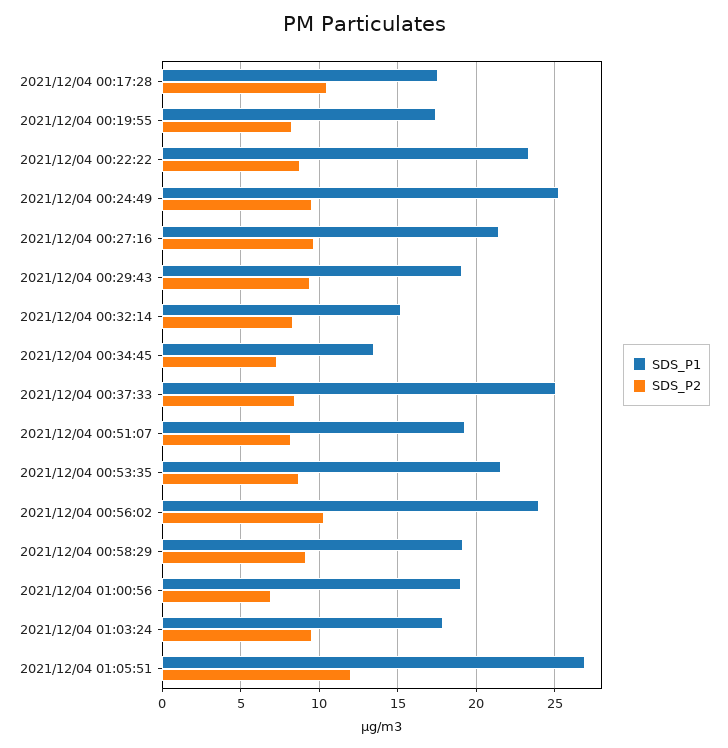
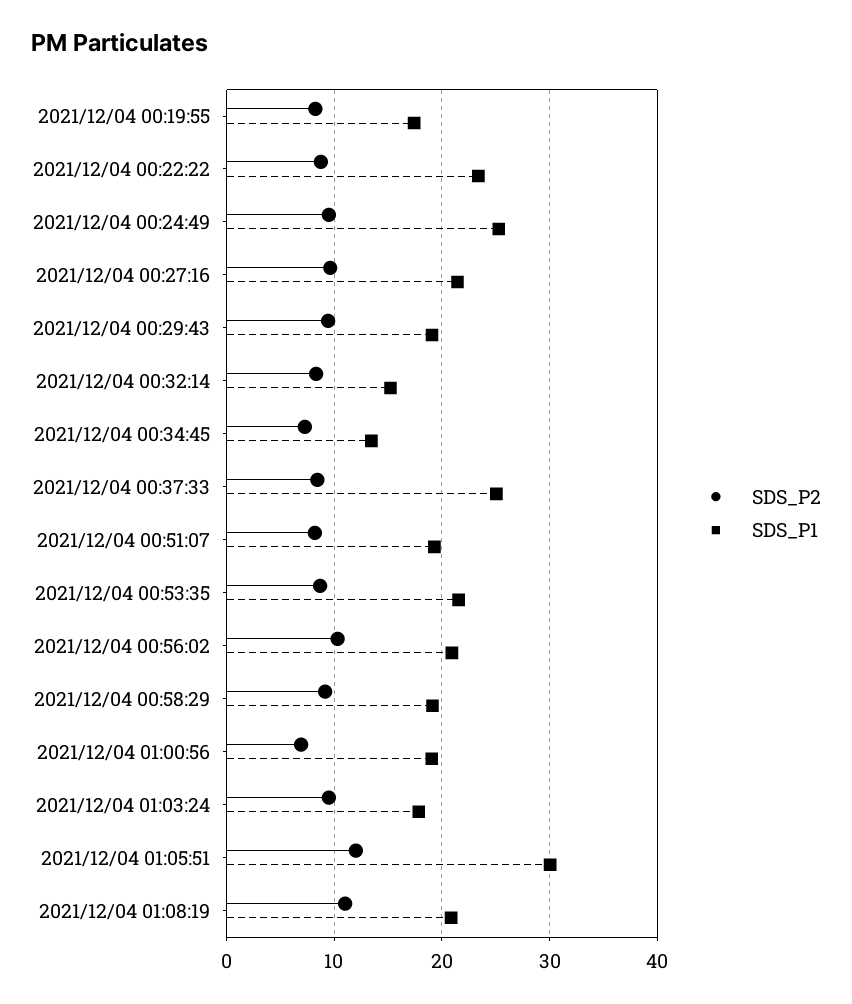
SDS_P1, 2021/12/04 00:17:28: 17.5 -> none
SDS_P2, 2021/12/04 00:17:28: 10.5 -> none
SDS_P1, 2021/12/04 00:56:02: 24 -> 21
SDS_P1, 2021/12/04 01:05:51: 27 -> 30
SDS_P2, 2021/12/04 01:08:19: none -> 11
SDS_P1, 2021/12/04 01:08:19: none -> 21

